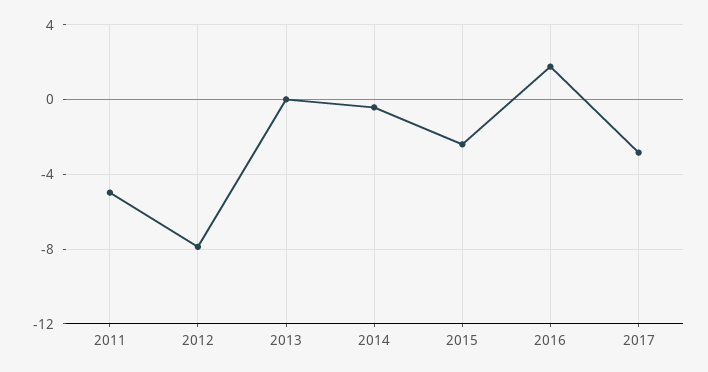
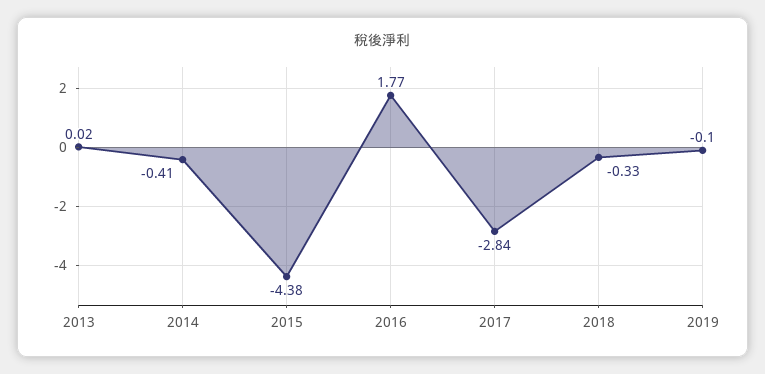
2011: -5 -> none
2012: -8 -> none
2015: -2.5 -> -4.38
2018: none -> -0.33
2019: none -> -0.1

